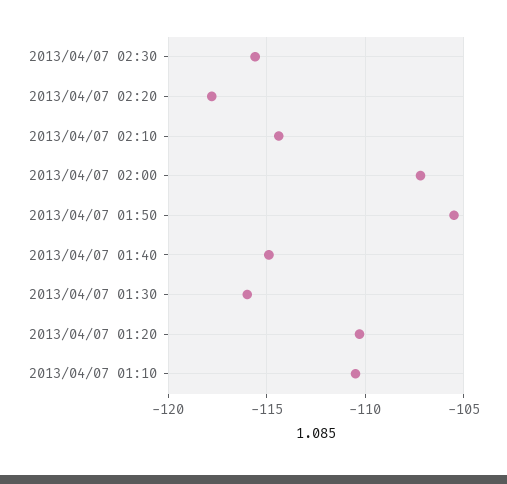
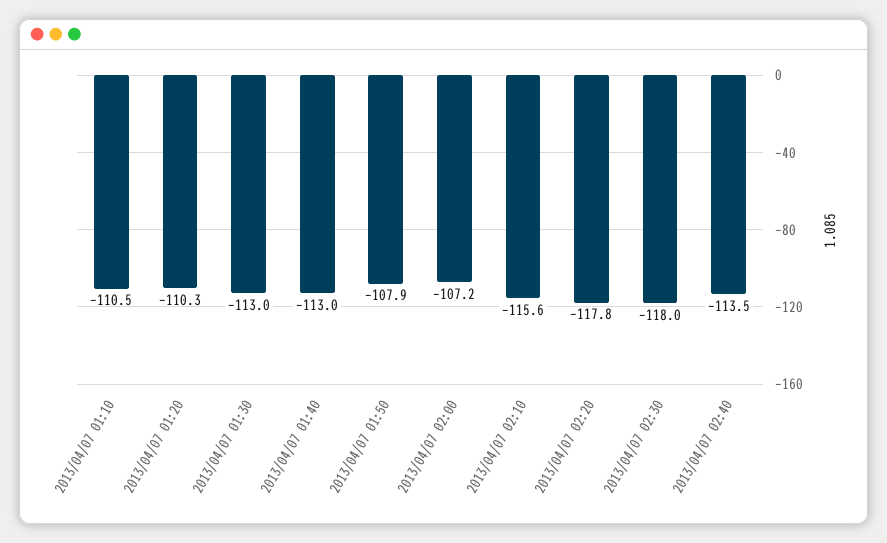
2013/04/07 02:30: -115.5 -> -118
2013/04/07 02:10: -114.5 -> -115.6
2013/04/07 01:50: -105.5 -> -107.9
2013/04/07 01:40: -115 -> -113
2013/04/07 01:30: -116 -> -113
2013/04/07 02:40: none -> -113.5

